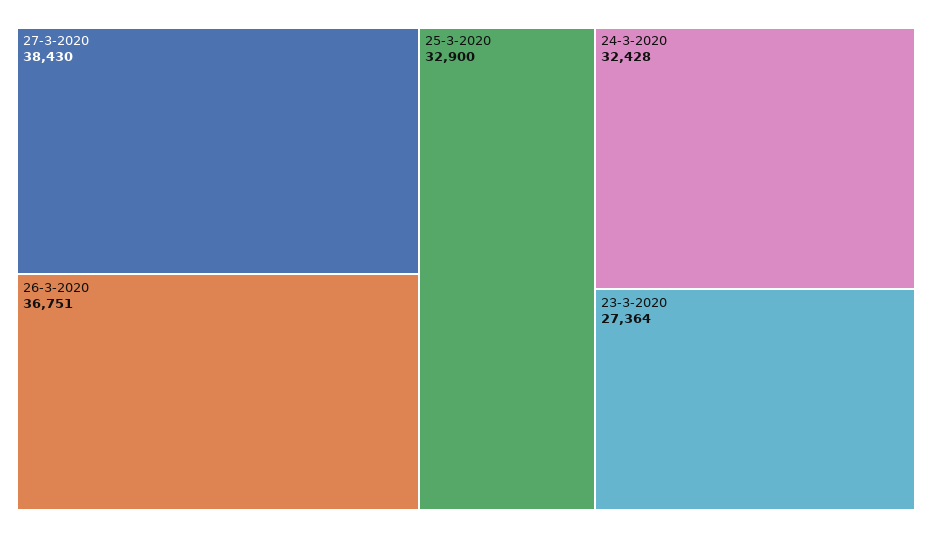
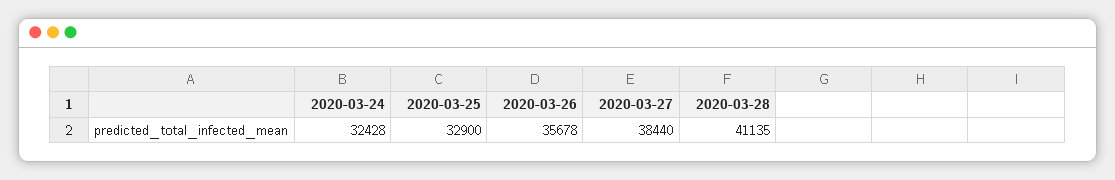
27-3-2020: 38430 -> 38440
26-3-2020: 36751 -> 35678
23-3-2020: 27364 -> none
2020-03-28: none -> 41135

